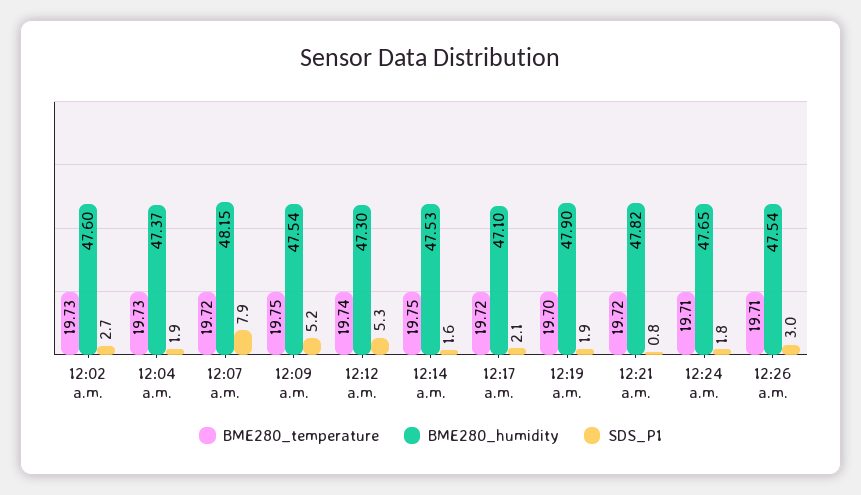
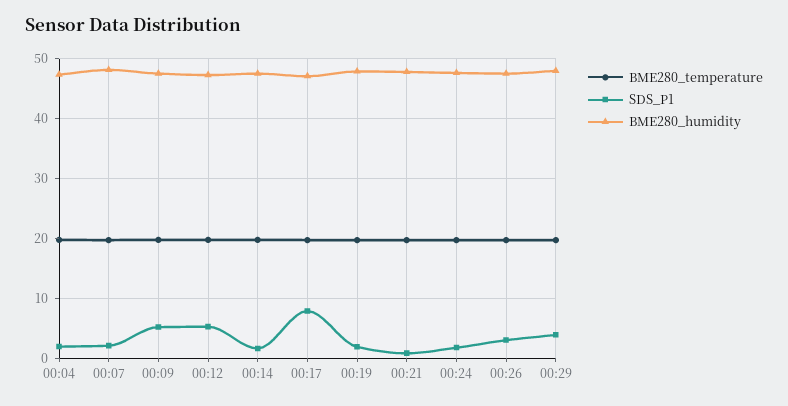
BME280_temperature, 12:02 a.m.: 19.73 -> none
BME280_humidity, 12:02 a.m.: 47.6 -> none
SDS_P1, 12:02 a.m.: 2.7 -> none
SDS_P1, 12:07 a.m.: 7.9 -> 2
SDS_P1, 12:17 a.m.: 2.1 -> 8
BME280_temperature, 00:29: none -> 20
SDS_P1, 00:29: none -> 4
BME280_humidity, 00:29: none -> 48

